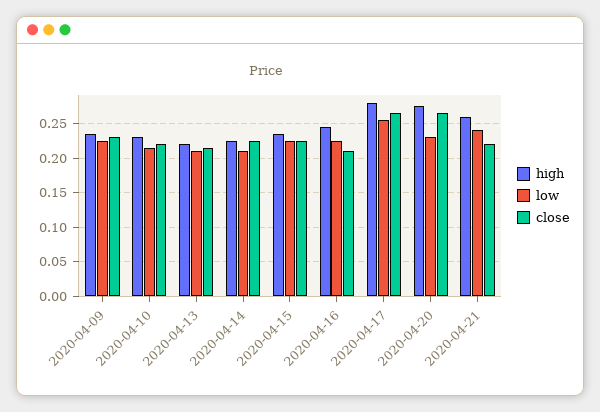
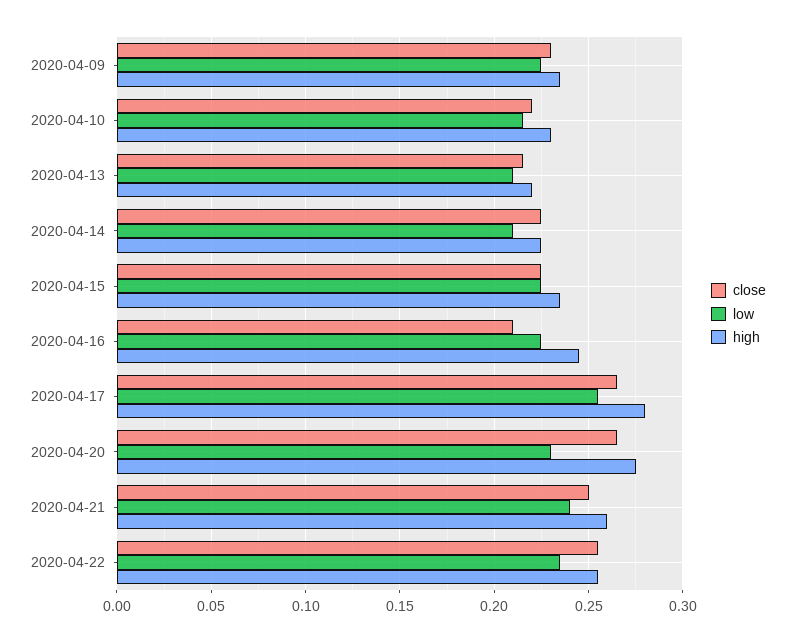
close, 2020-04-21: 0.22 -> 0.25
close, 2020-04-22: none -> 0.255
low, 2020-04-22: none -> 0.235
high, 2020-04-22: none -> 0.255

